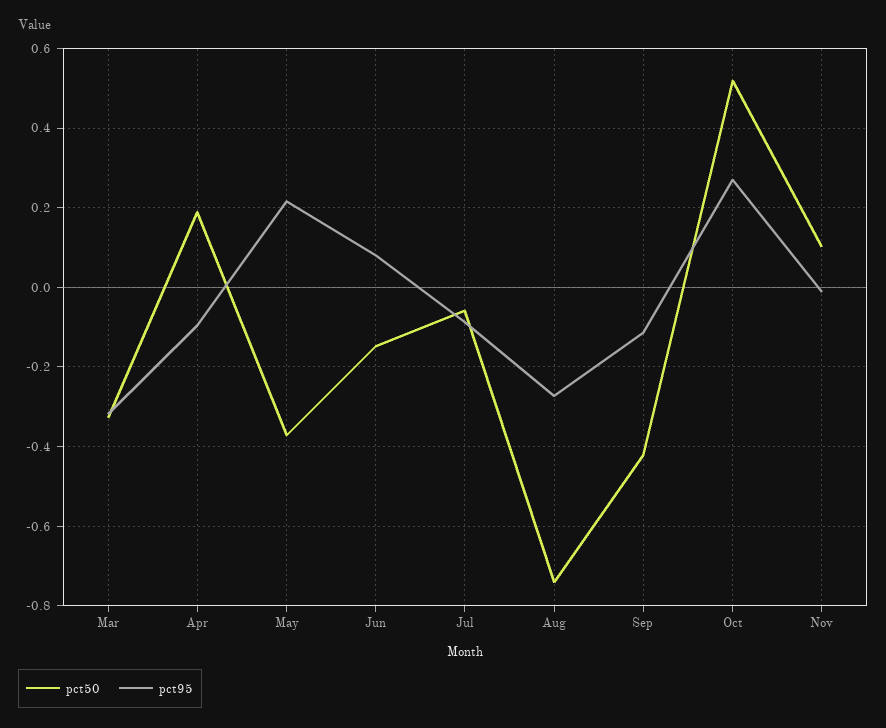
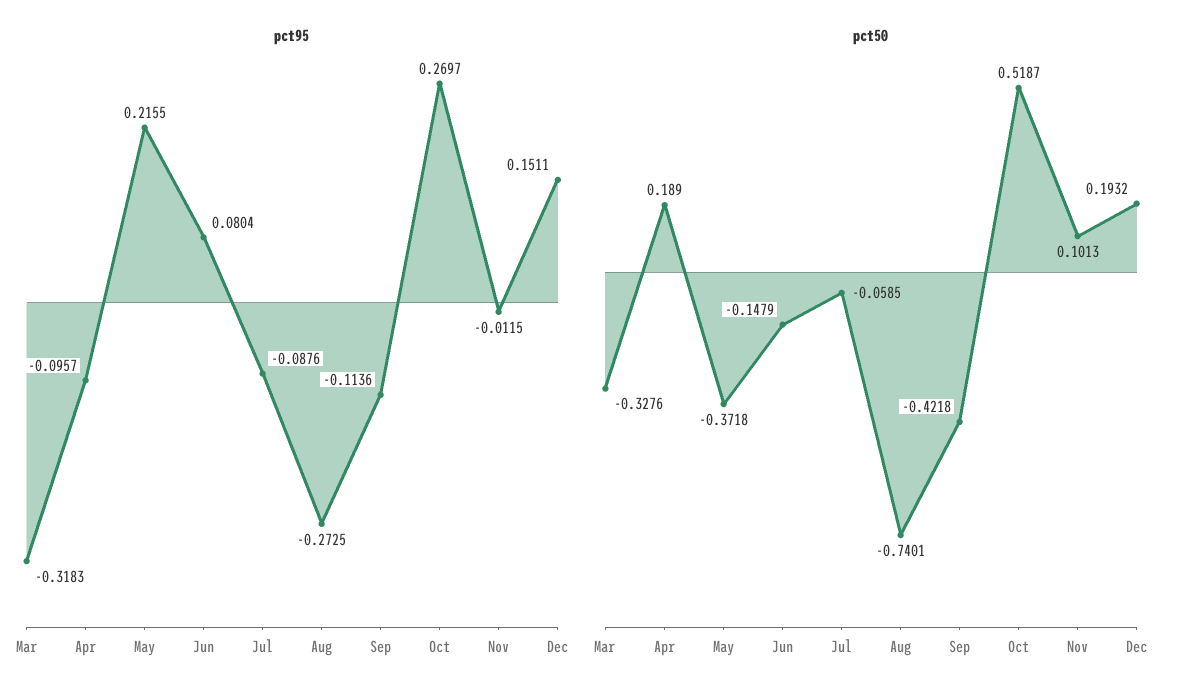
pct95, Dec: none -> 0.1511
pct50, Dec: none -> 0.1932

